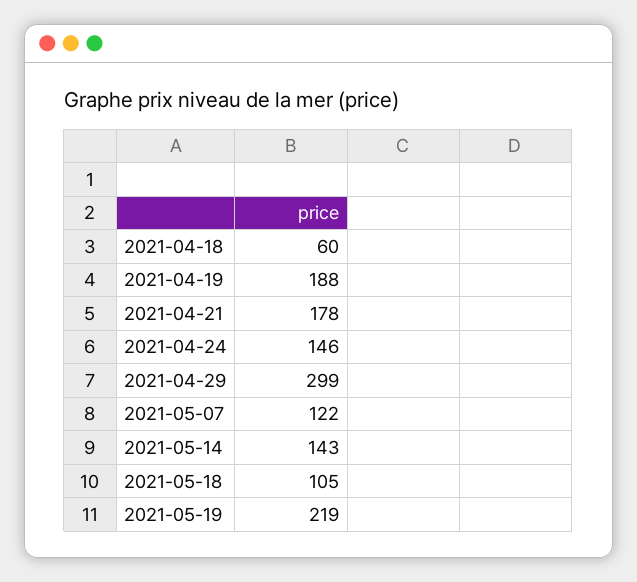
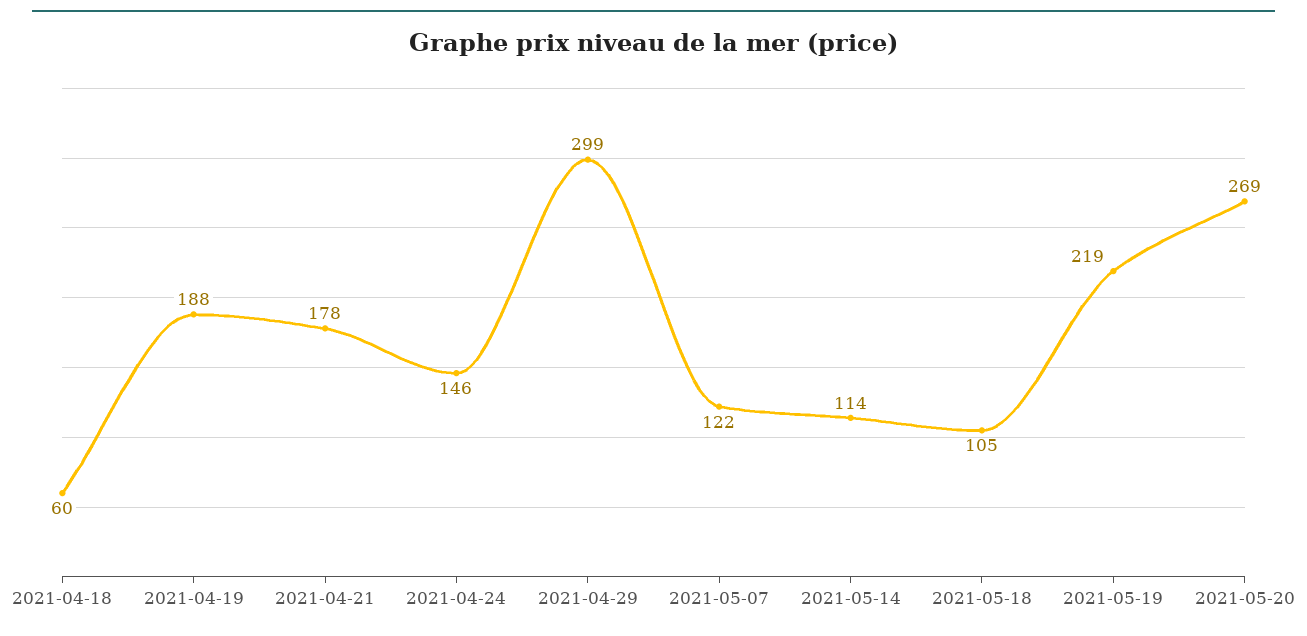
2021-05-14: 143 -> 114
2021-05-20: none -> 269

